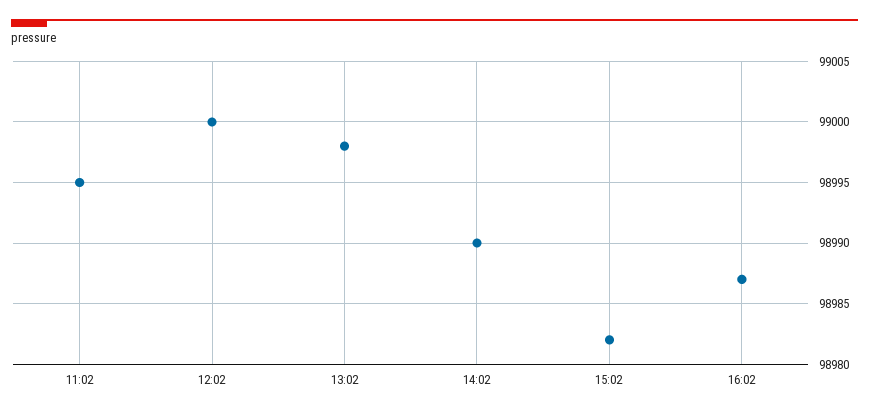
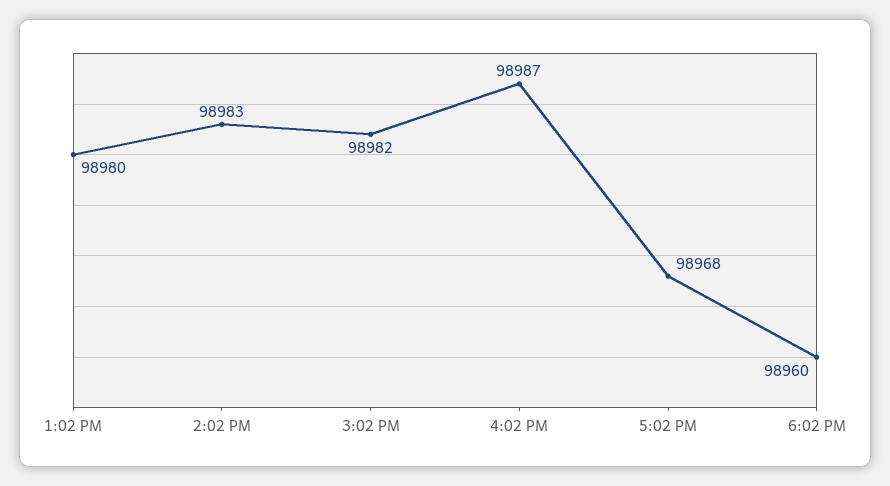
11:02: 98995 -> none
12:02: 99000 -> none
13:02: 98998 -> 98980
14:02: 98990 -> 98983
5:02 PM: none -> 98968
6:02 PM: none -> 98960

